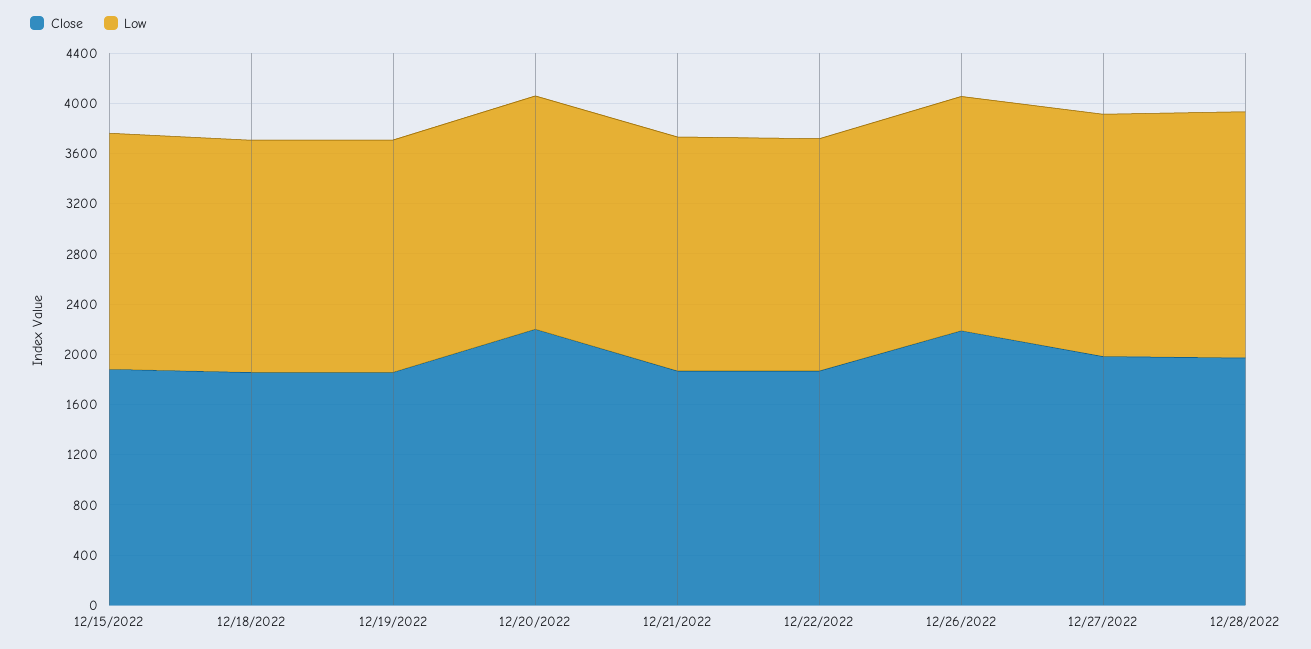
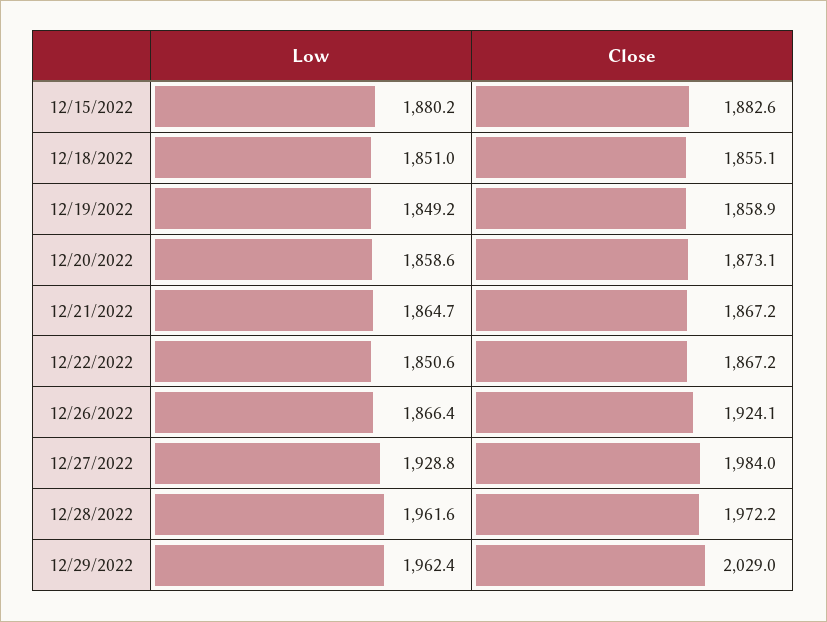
Close, 12/20/2022: 2200 -> 1873.1
Close, 12/26/2022: 2200 -> 1924.1
Low, 12/29/2022: none -> 1962.4
Close, 12/29/2022: none -> 2029

